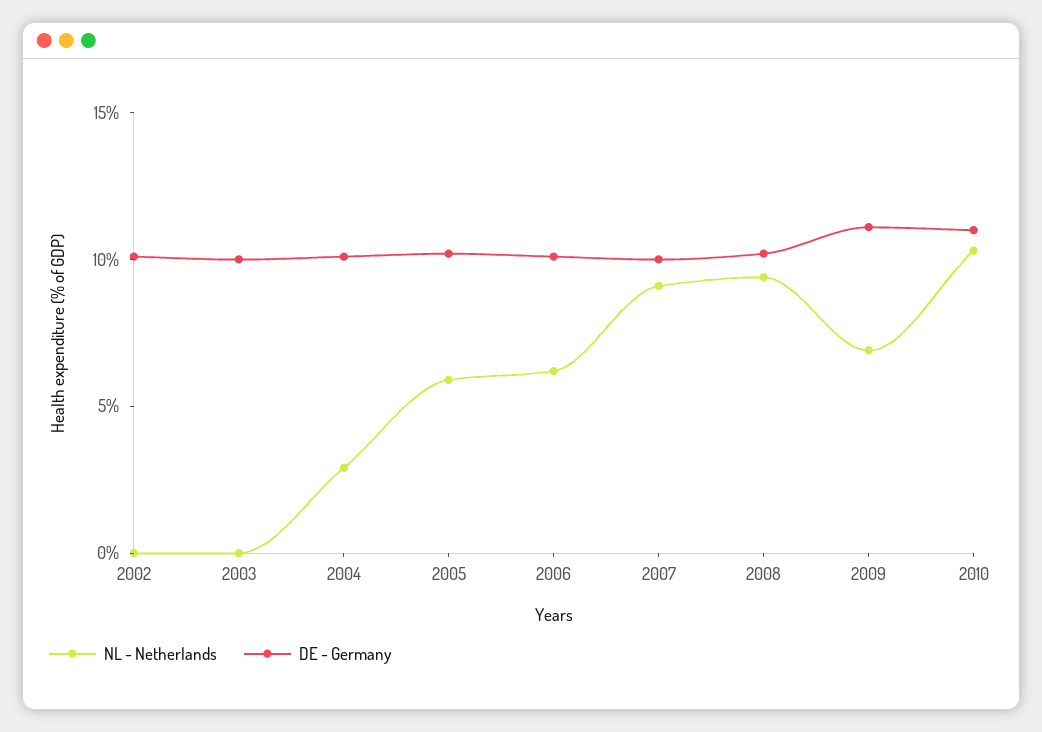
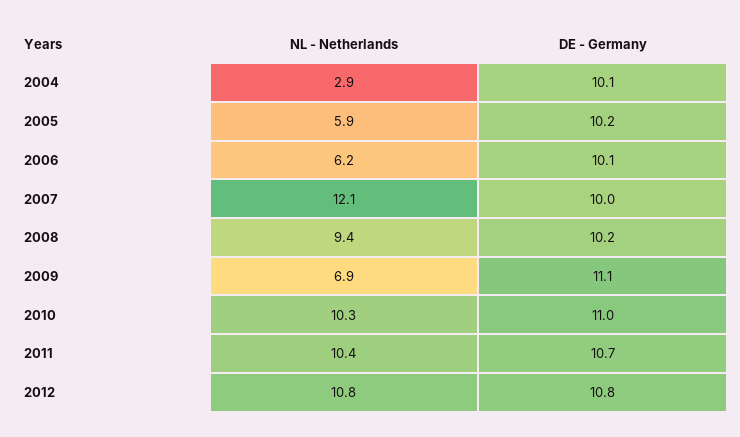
NL - Netherlands, 2002: 0 -> none
DE - Germany, 2002: 10 -> none
NL - Netherlands, 2003: 0 -> none
DE - Germany, 2003: 10 -> none
NL - Netherlands, 2007: 9 -> 12.1
NL - Netherlands, 2011: none -> 10.4
DE - Germany, 2011: none -> 10.7
NL - Netherlands, 2012: none -> 10.8
DE - Germany, 2012: none -> 10.8

